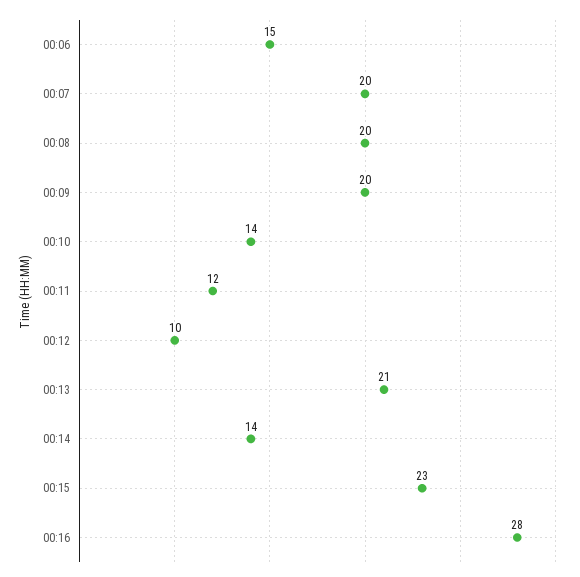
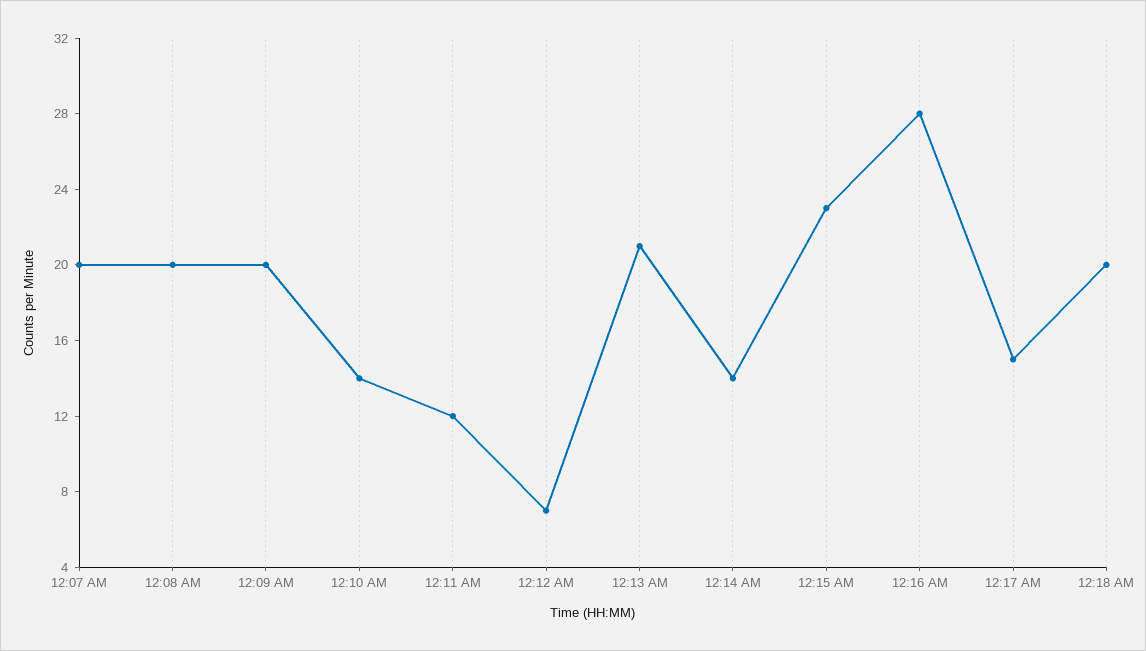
00:06: 15 -> none
00:12: 10 -> 7
12:17 AM: none -> 15
12:18 AM: none -> 20

